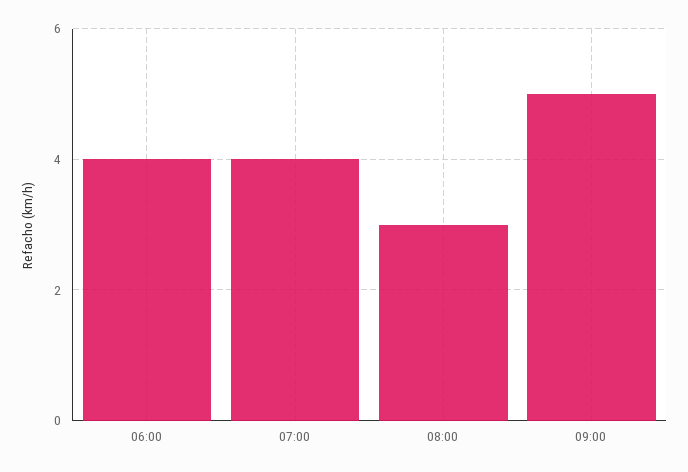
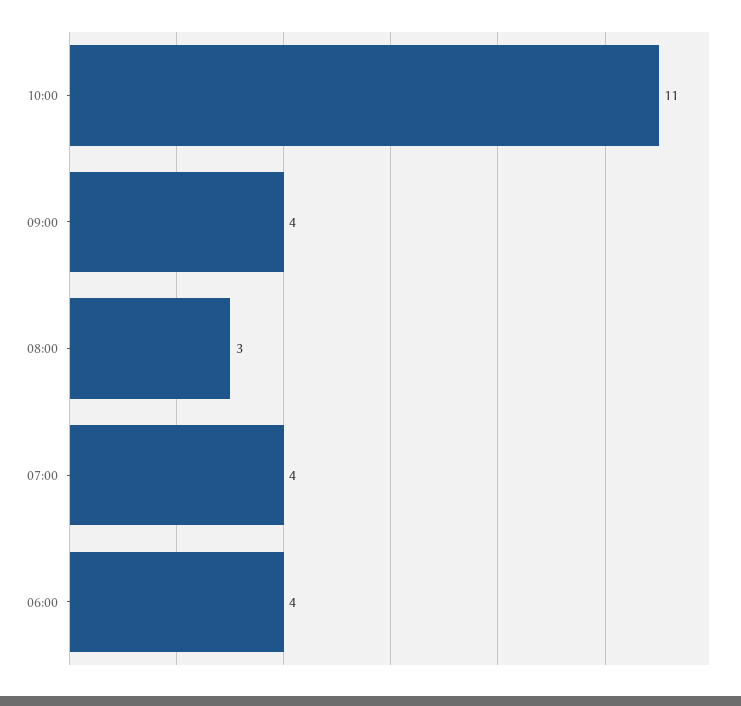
09:00: 5 -> 4
10:00: none -> 11

